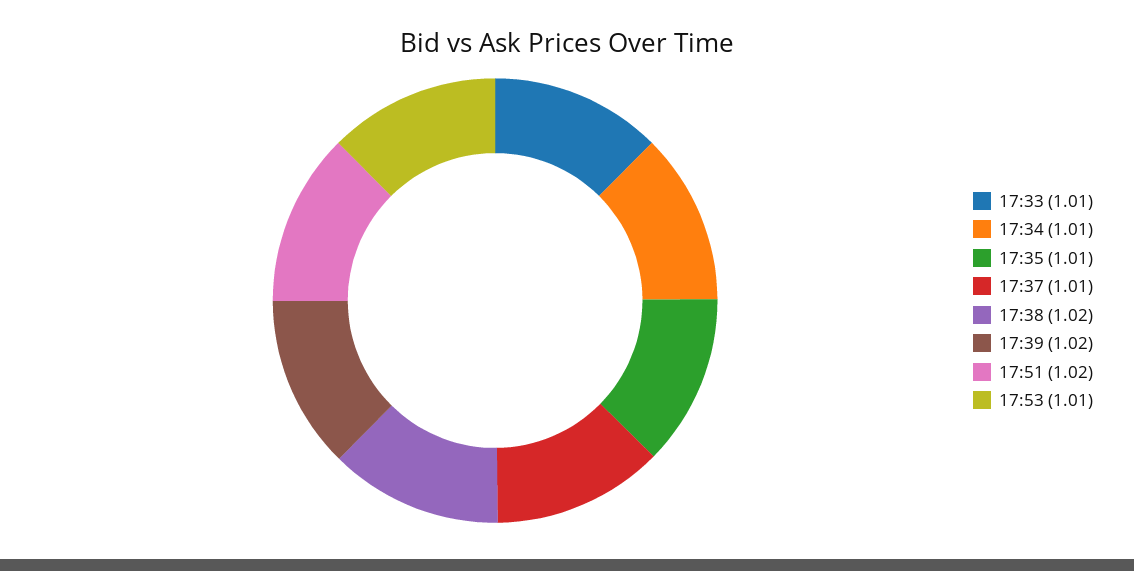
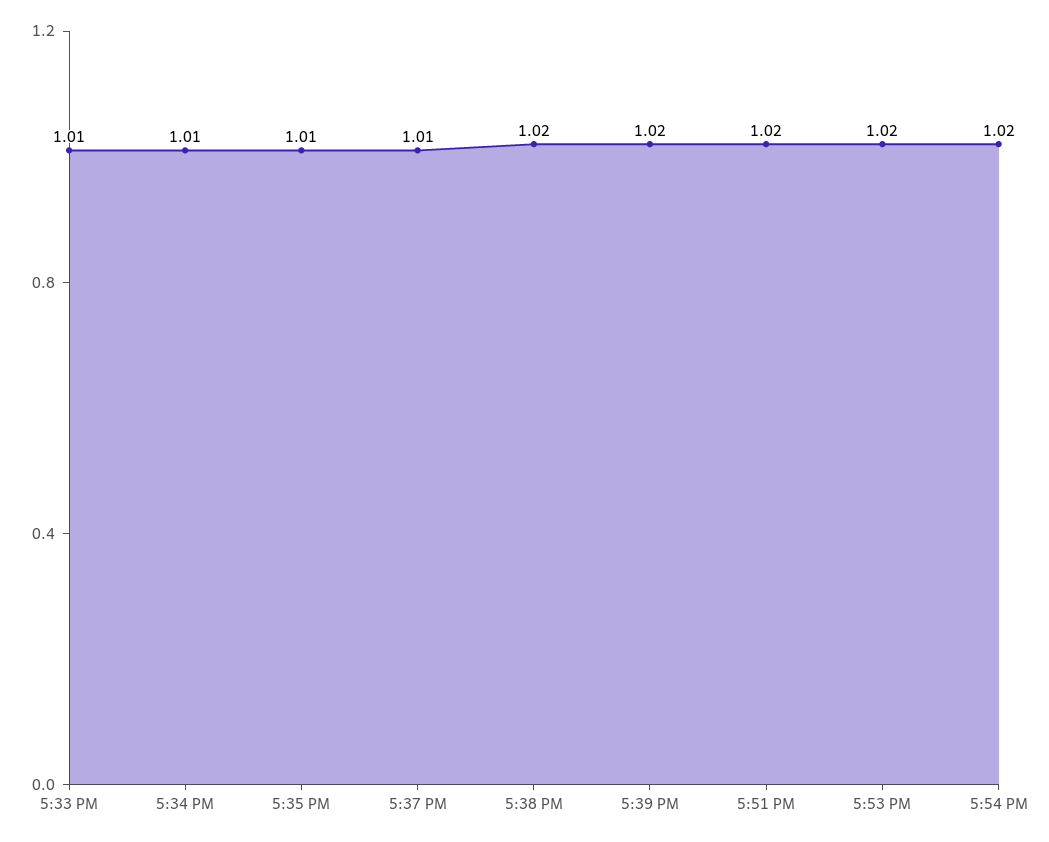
17:53: 1.01 -> 1.02
5:54 PM: none -> 1.02

